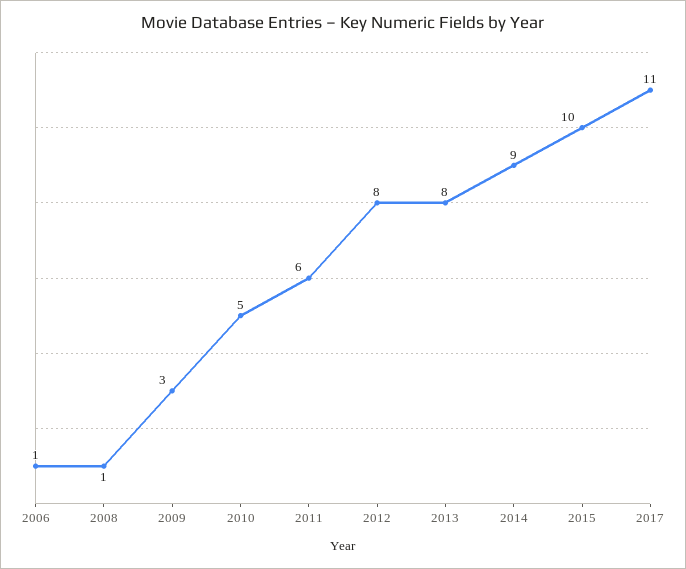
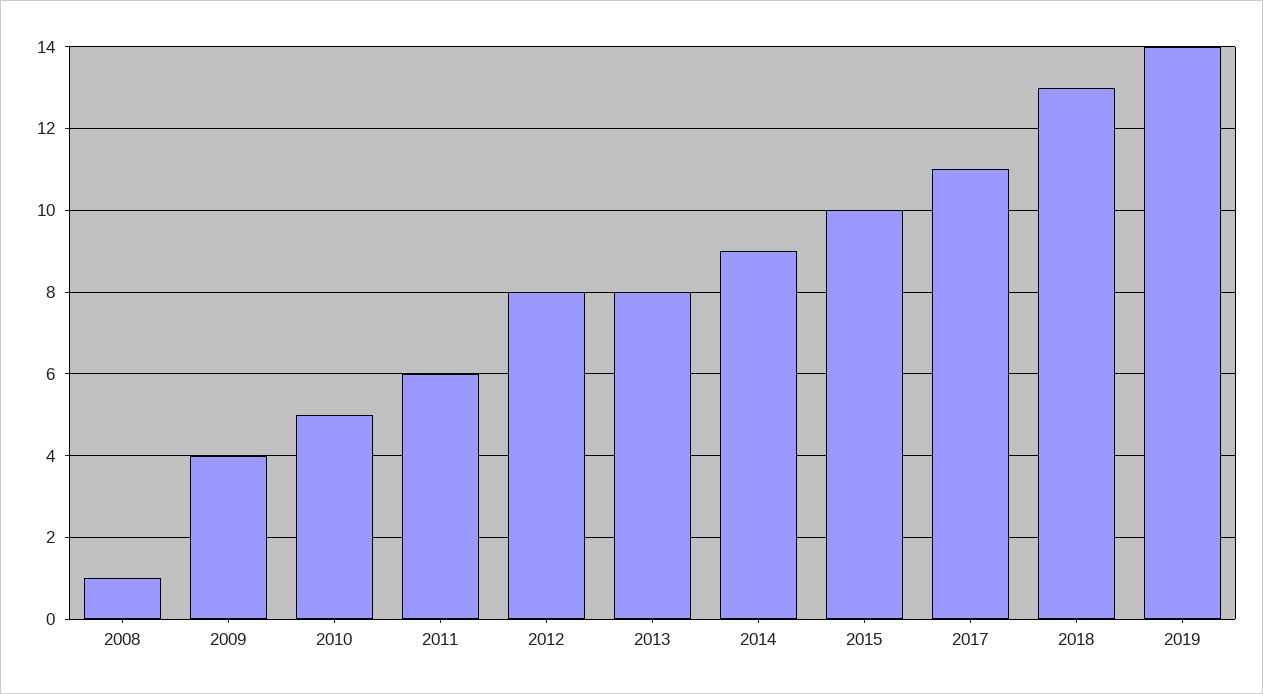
2006: 1 -> none
2009: 3 -> 4
2018: none -> 13
2019: none -> 14

